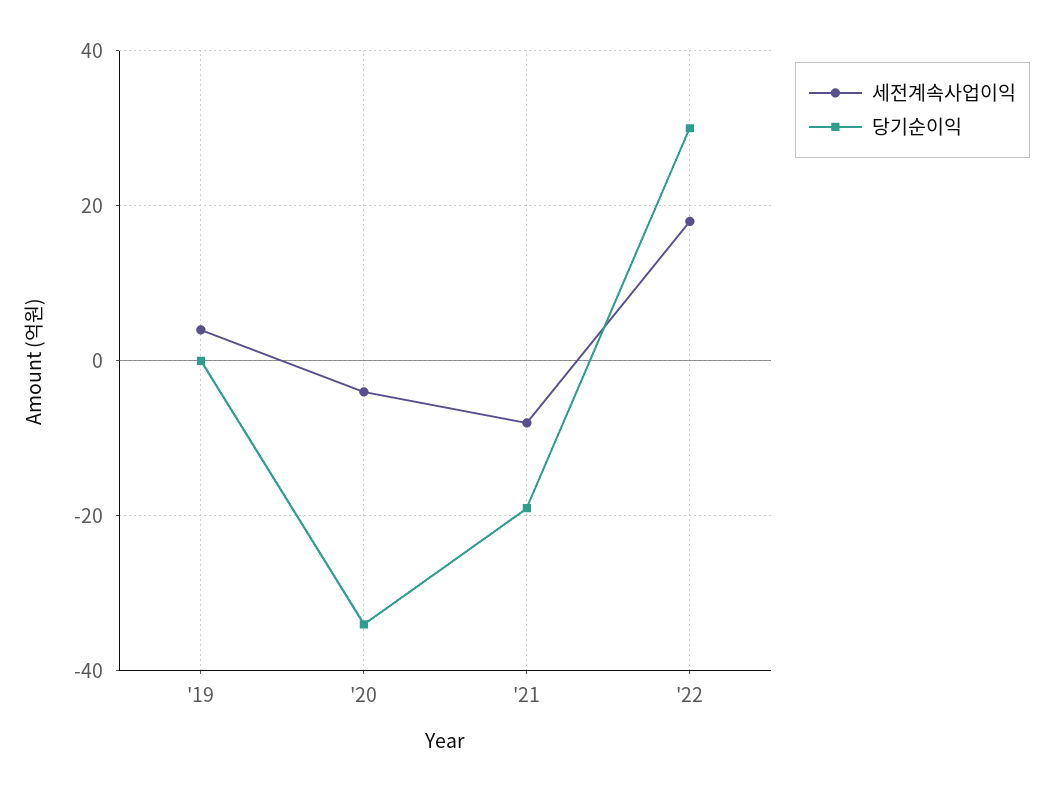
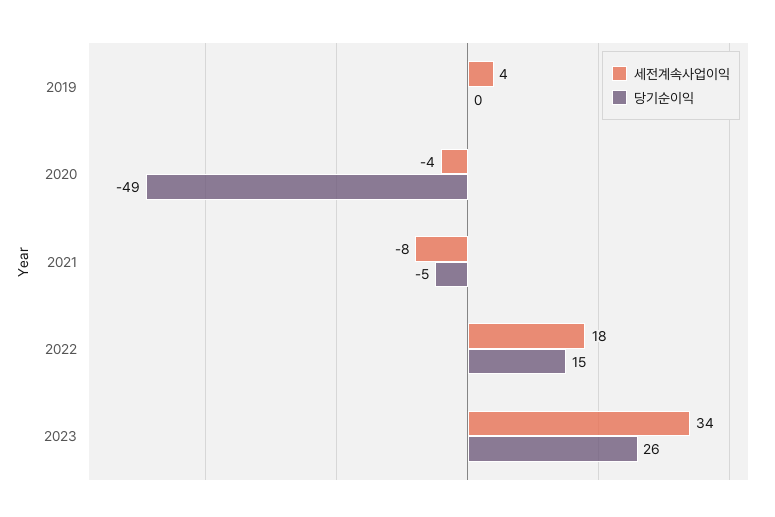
당기순이익, '20: -35 -> -49
당기순이익, '21: -20 -> -5
당기순이익, '22: 30 -> 15
세전계속사업이익, 2023: none -> 34
당기순이익, 2023: none -> 26

